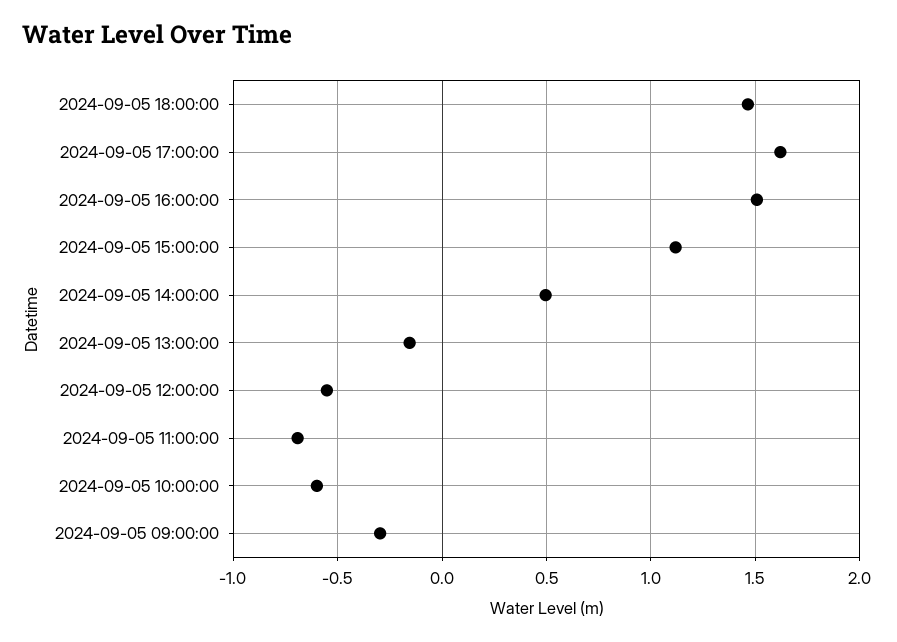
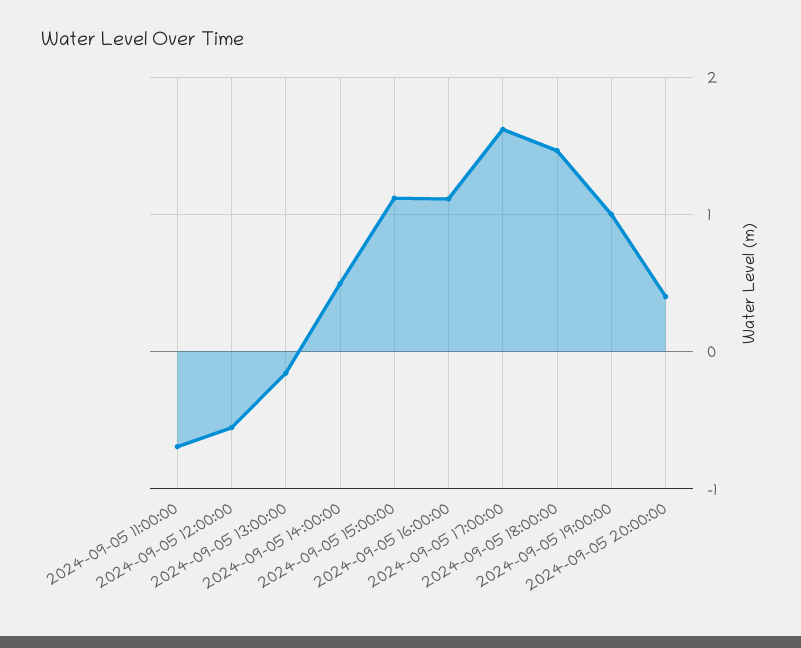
2024-09-05 16:00:00: 1.5 -> 1.1
2024-09-05 10:00:00: -0.6 -> none
2024-09-05 09:00:00: -0.3 -> none
2024-09-05 19:00:00: none -> 1
2024-09-05 20:00:00: none -> 0.4

